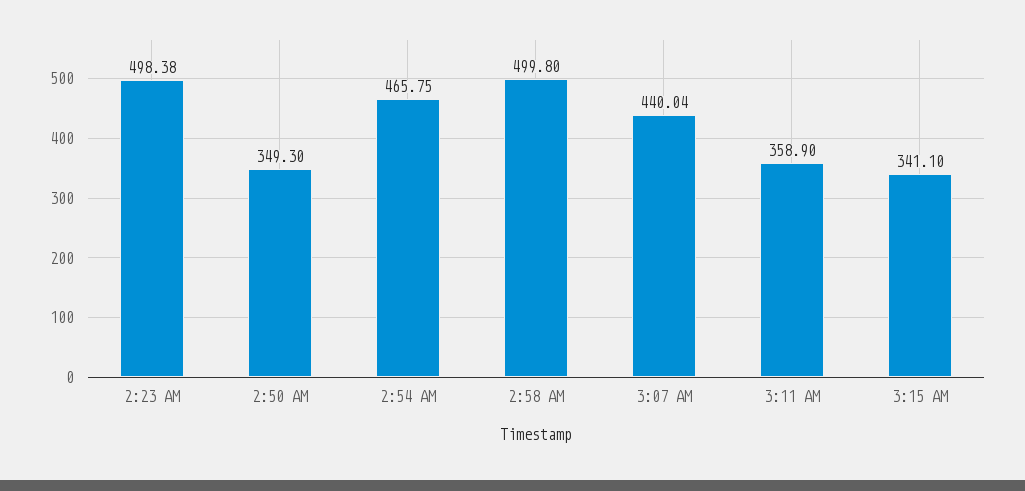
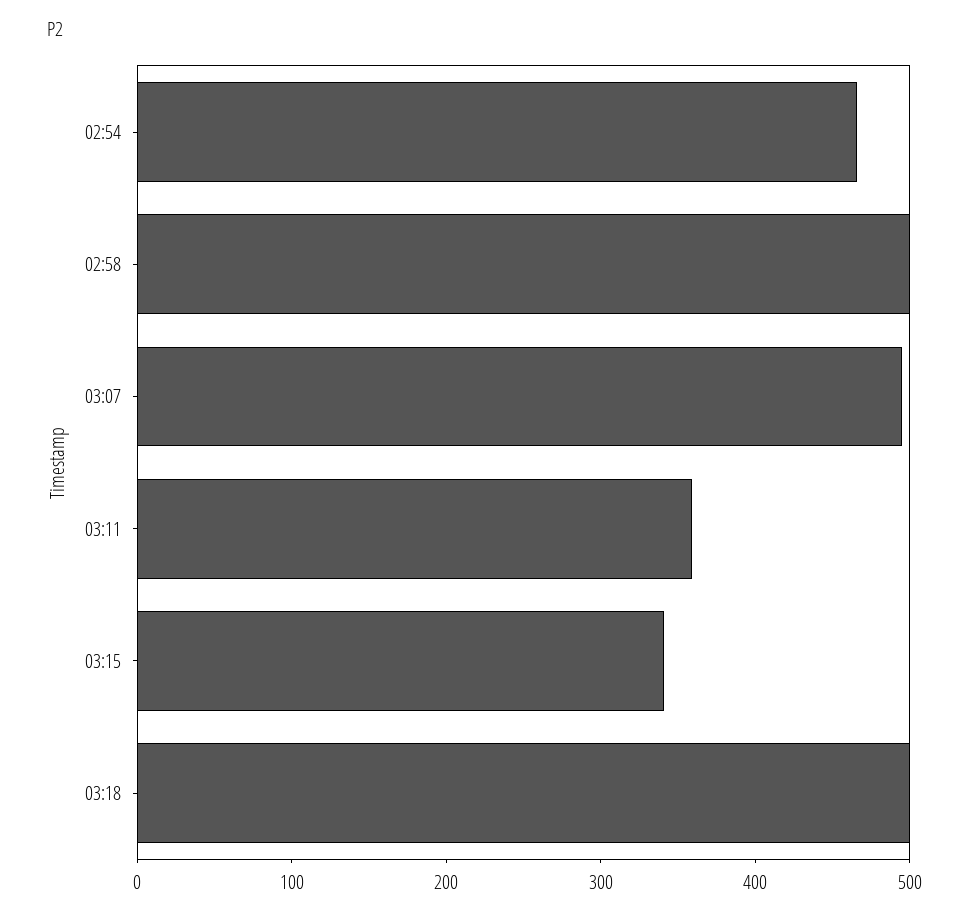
2:23 AM: 498.38 -> none
2:50 AM: 349.3 -> none
3:07 AM: 440.04 -> 500
03:18: none -> 500

